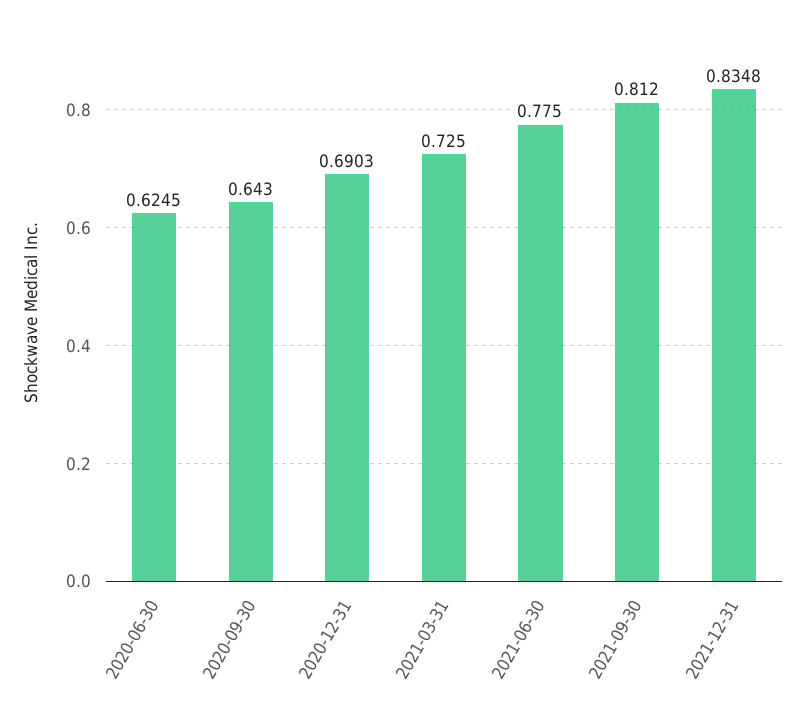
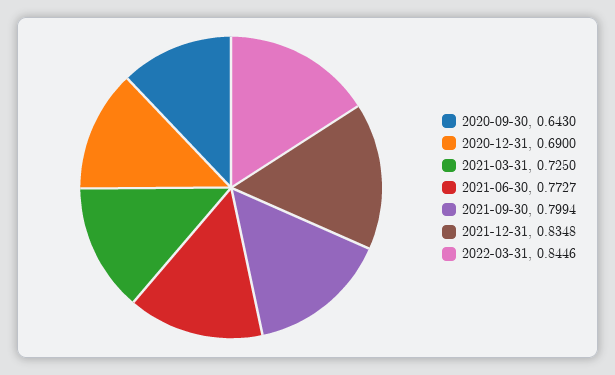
2020-06-30: 0.6245 -> none
2020-12-31: 0.6903 -> 0.69
2021-06-30: 0.775 -> 0.7727
2021-09-30: 0.812 -> 0.7994
2022-03-31: none -> 0.8446

